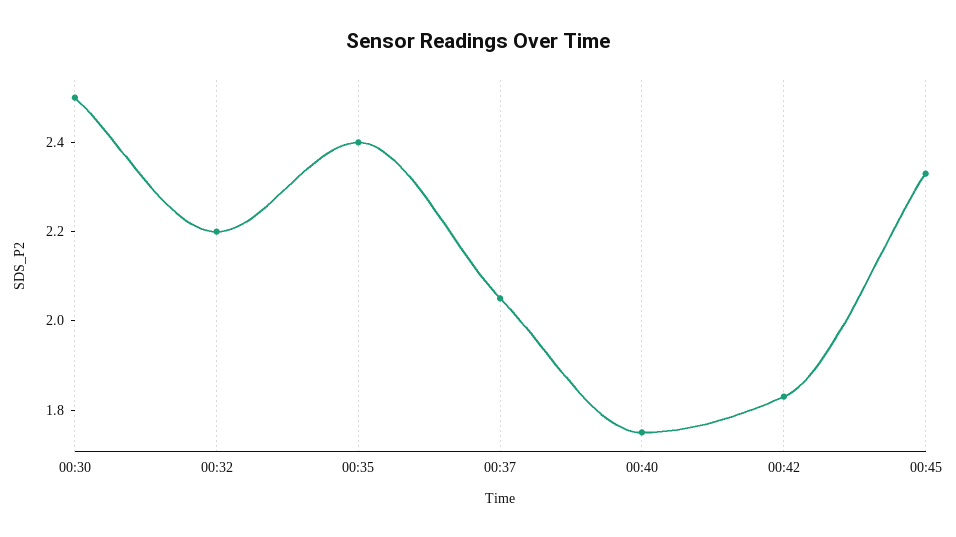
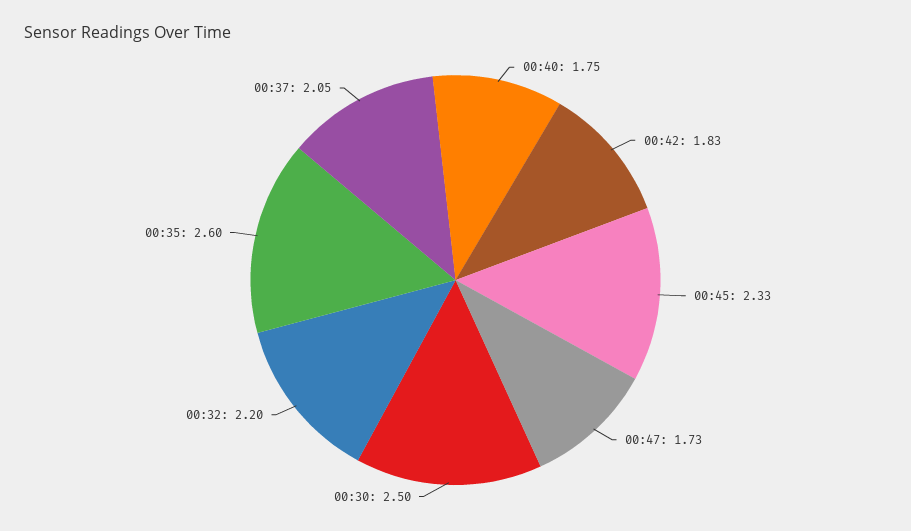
00:35: 2.4 -> 2.6
00:47: none -> 1.73

